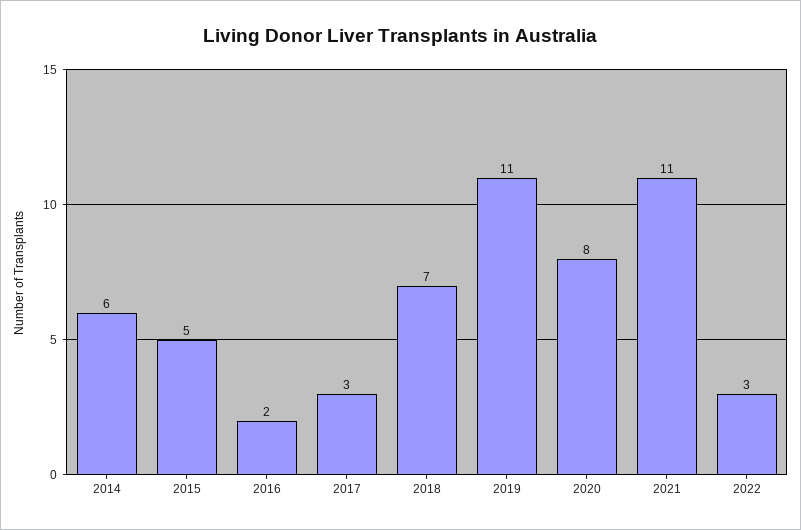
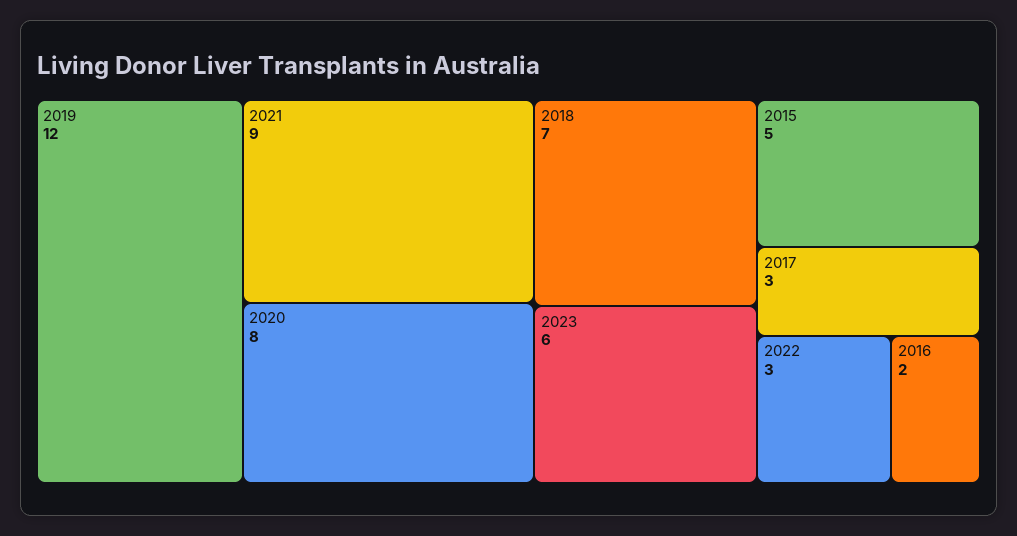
2014: 6 -> none
2019: 11 -> 12
2021: 11 -> 9
2023: none -> 6

